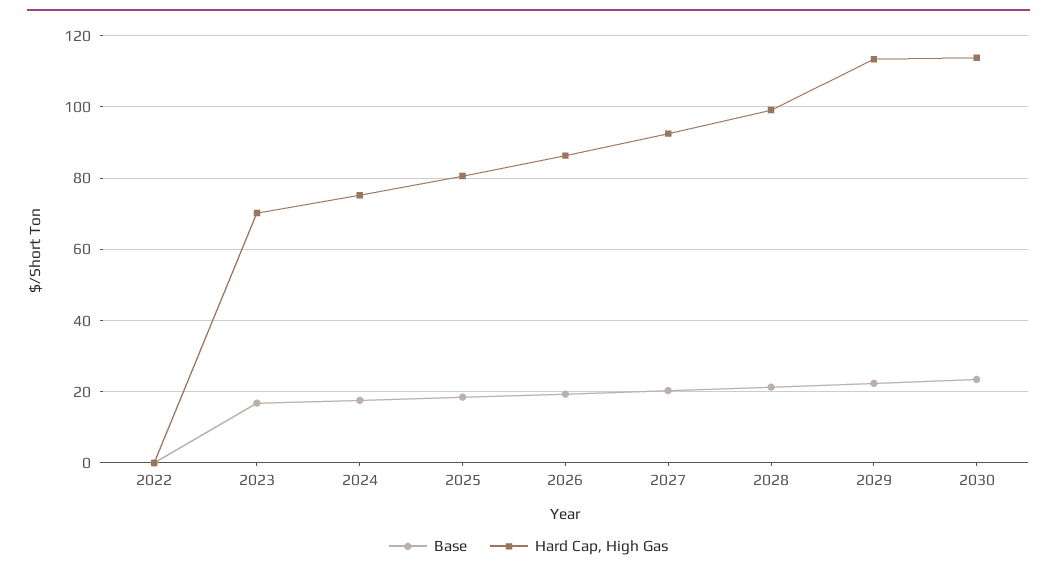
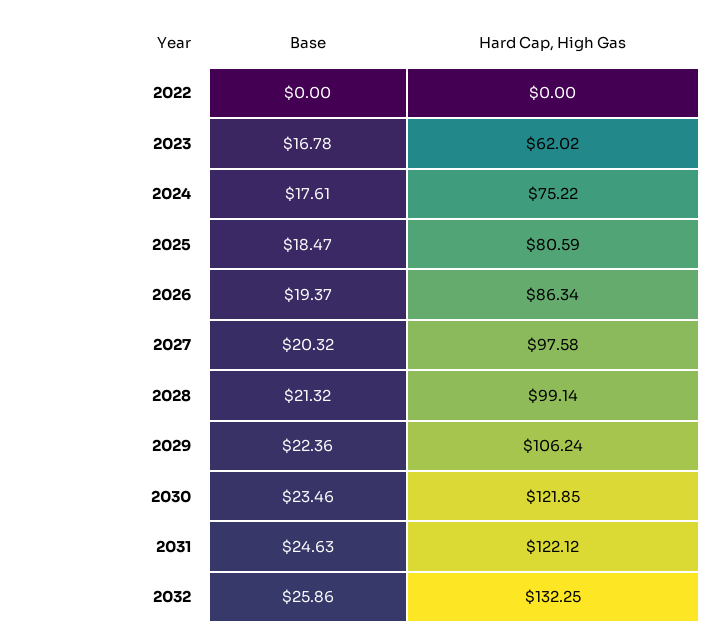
Hard Cap, High Gas, 2023: 70 -> 62.02
Hard Cap, High Gas, 2027: 92 -> 97.58
Hard Cap, High Gas, 2029: 114 -> 106.24
Hard Cap, High Gas, 2030: 114 -> 121.85
Base, 2031: none -> 24.63
Hard Cap, High Gas, 2031: none -> 122.12
Base, 2032: none -> 25.86
Hard Cap, High Gas, 2032: none -> 132.25

